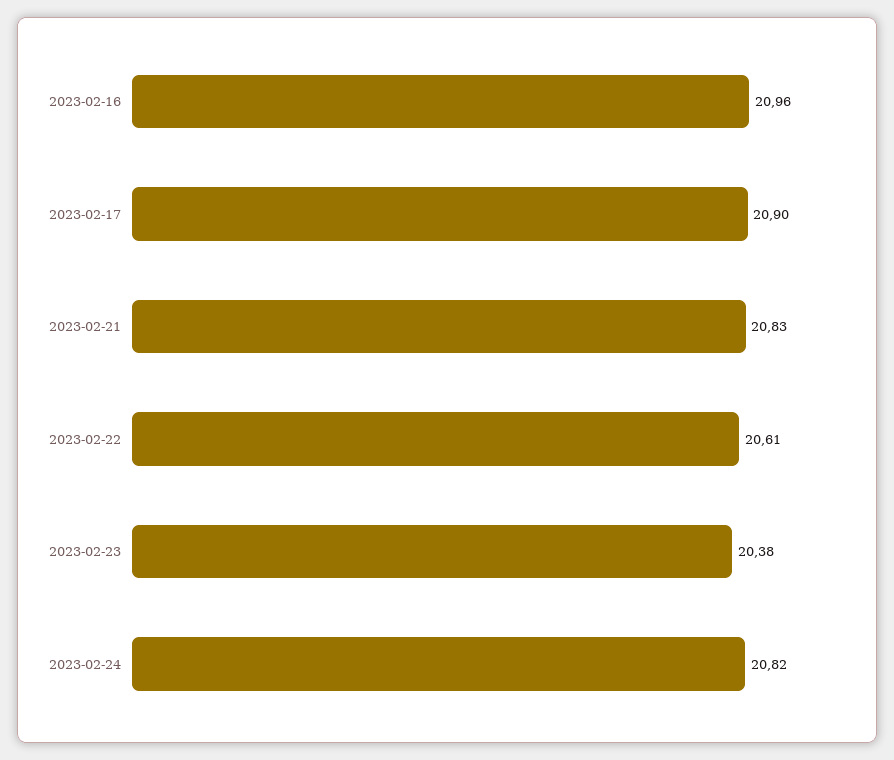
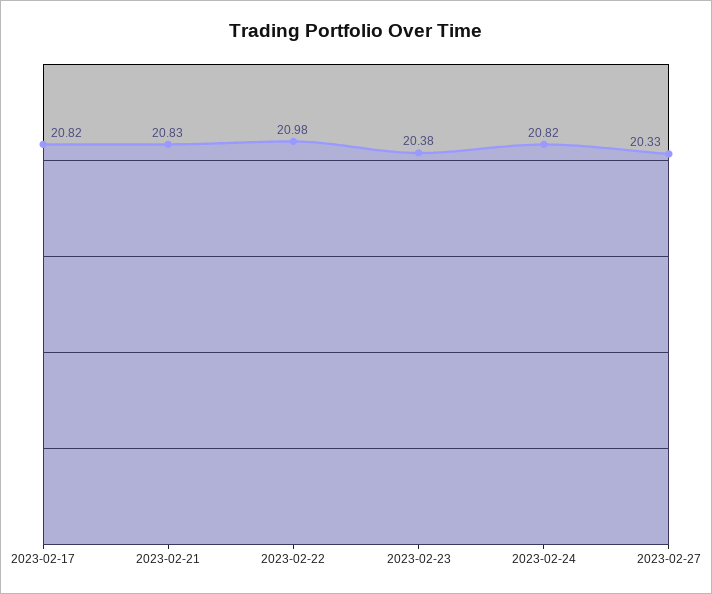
2023-02-16: 20.96 -> none
2023-02-17: 20.9 -> 20.82
2023-02-22: 20.61 -> 20.98
2023-02-27: none -> 20.33

